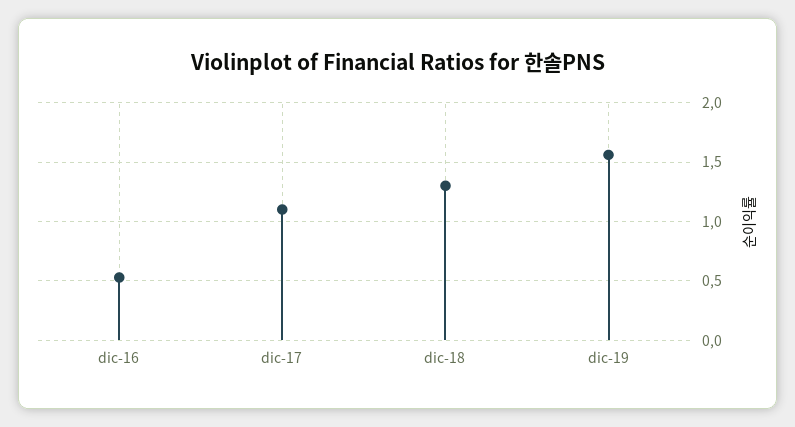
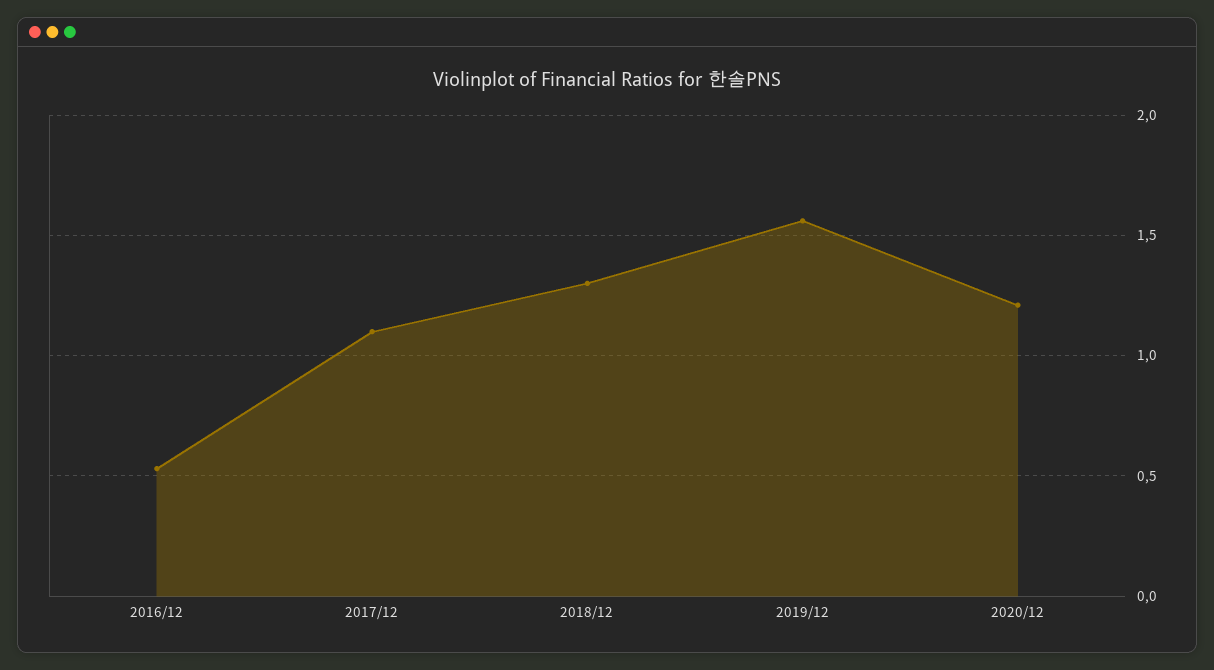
2020/12: none -> 1.2

